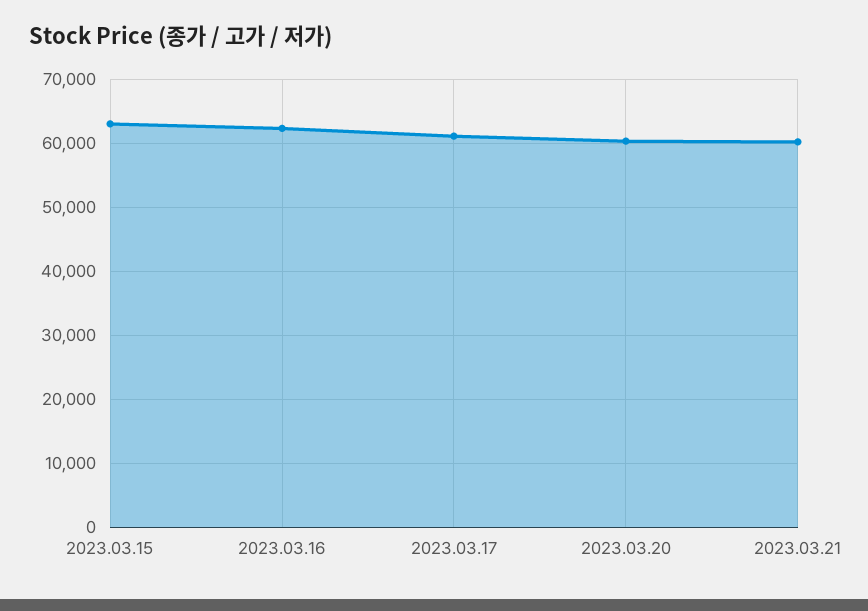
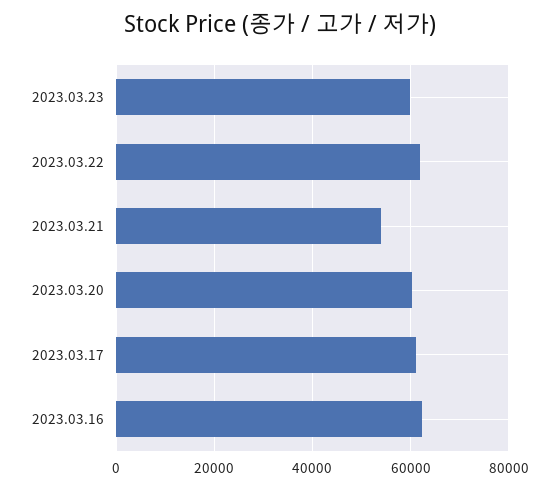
2023.03.15: 63000 -> none
2023.03.21: 60000 -> 54000
2023.03.23: none -> 60000
2023.03.22: none -> 62000

